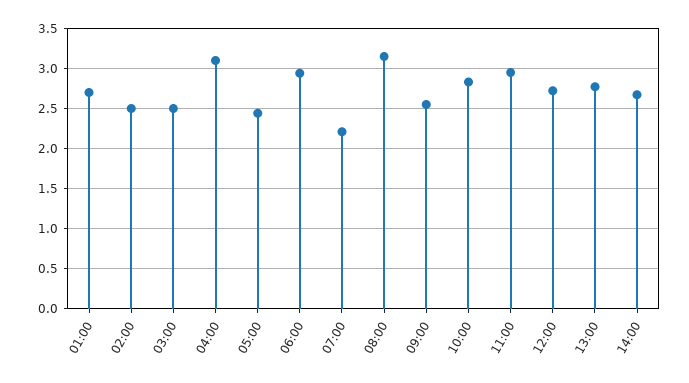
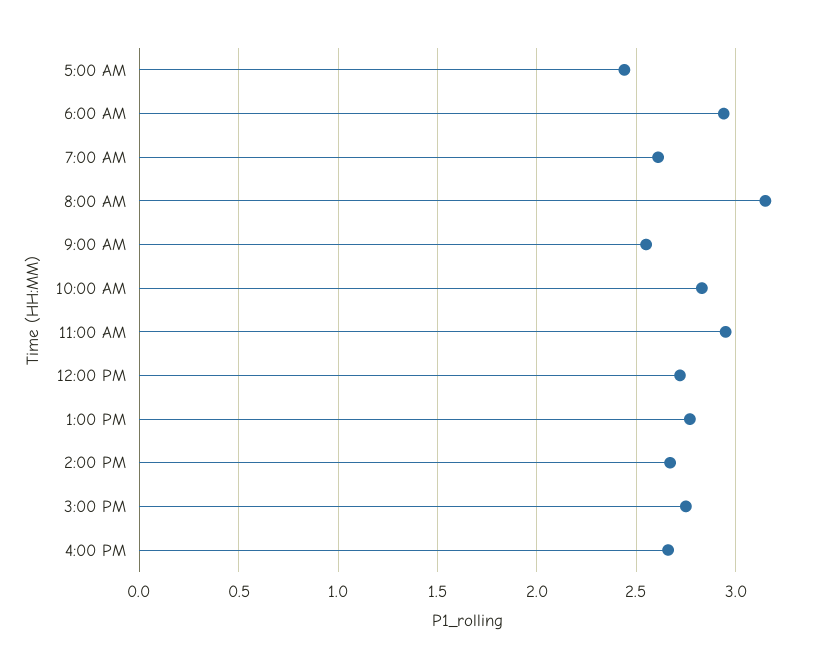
01:00: 2.7 -> none
02:00: 2.5 -> none
03:00: 2.5 -> none
04:00: 3.1 -> none
07:00: 2.2 -> 2.6
3:00 PM: none -> 2.75
4:00 PM: none -> 2.65

